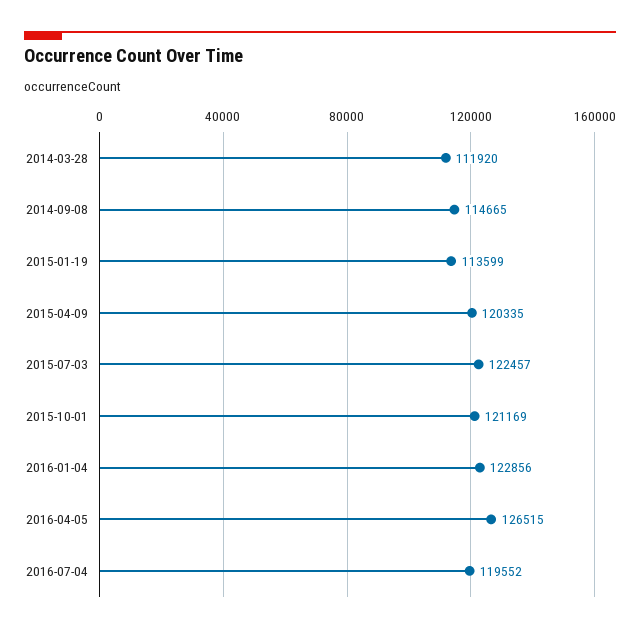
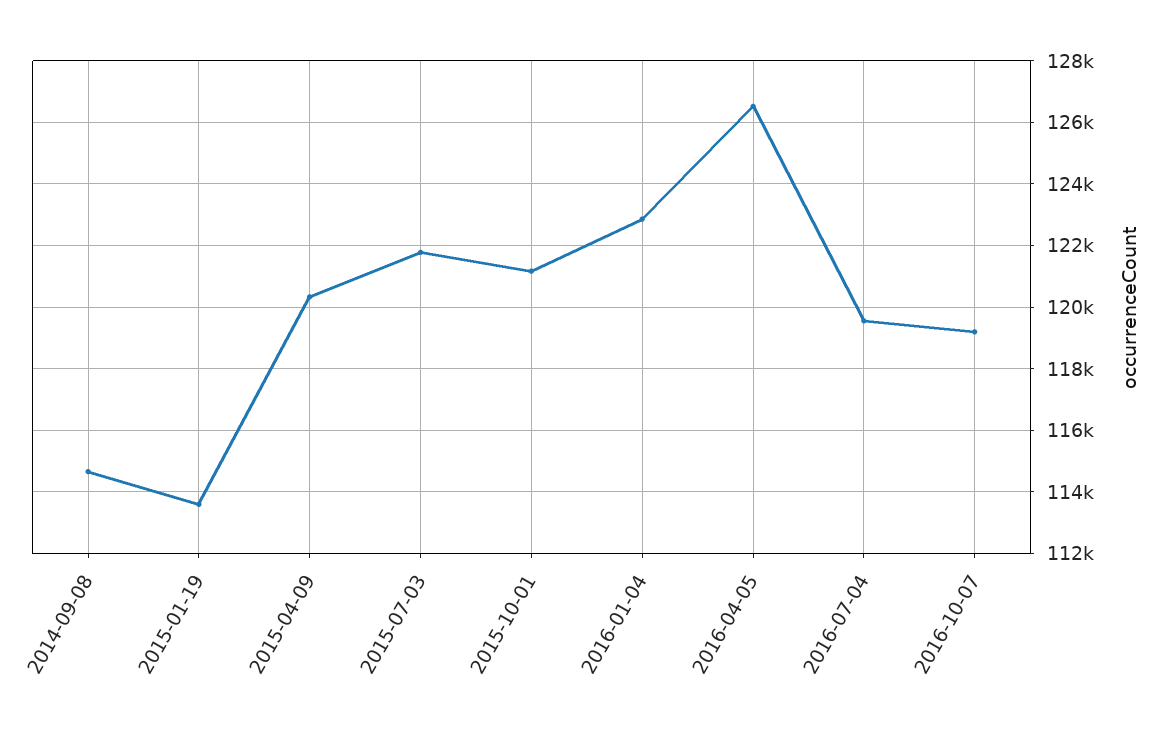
2014-03-28: 111920 -> none
2015-07-03: 122457 -> 121800
2016-10-07: none -> 119200

